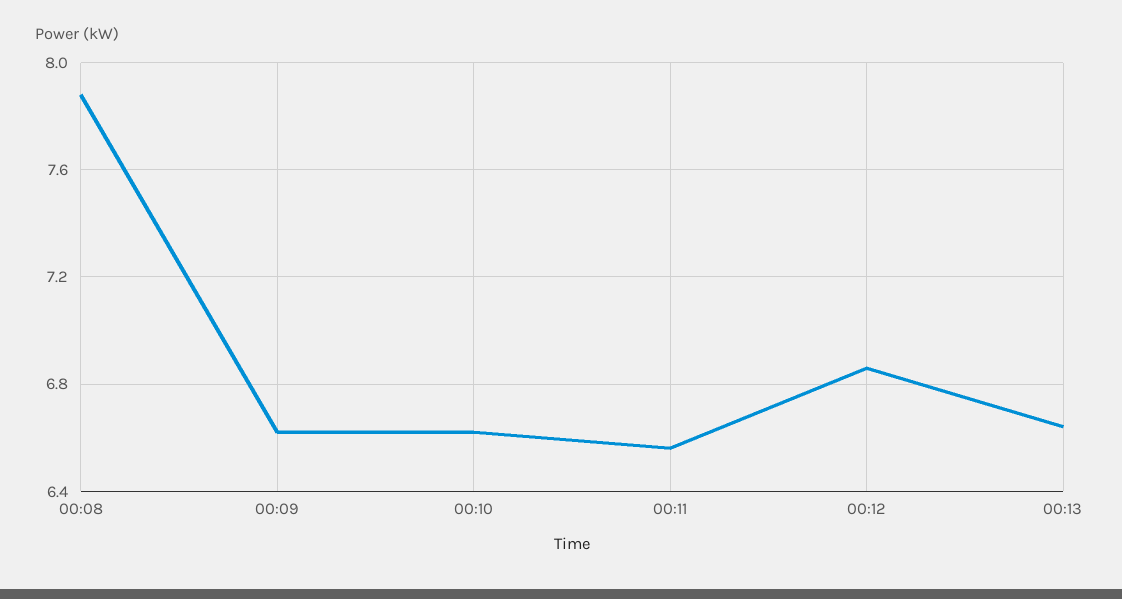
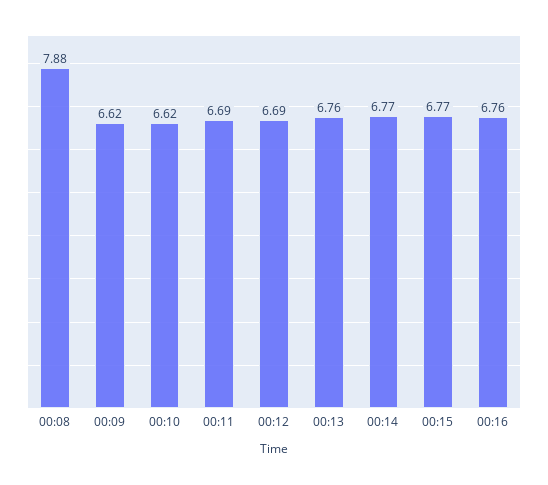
00:11: 6.55 -> 6.69
00:12: 6.85 -> 6.69
00:13: 6.65 -> 6.76
00:14: none -> 6.77
00:15: none -> 6.77
00:16: none -> 6.76

